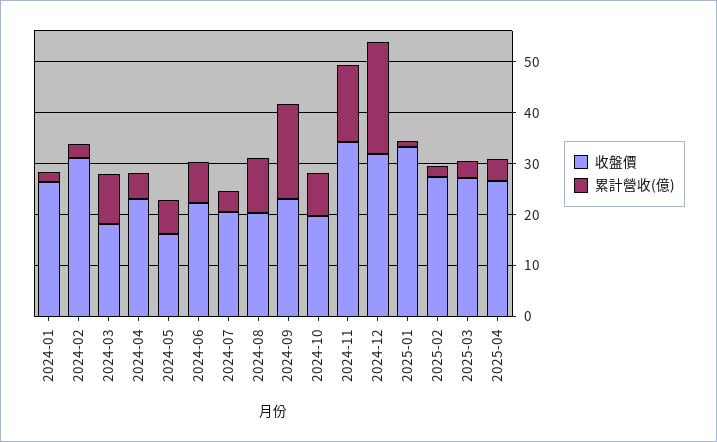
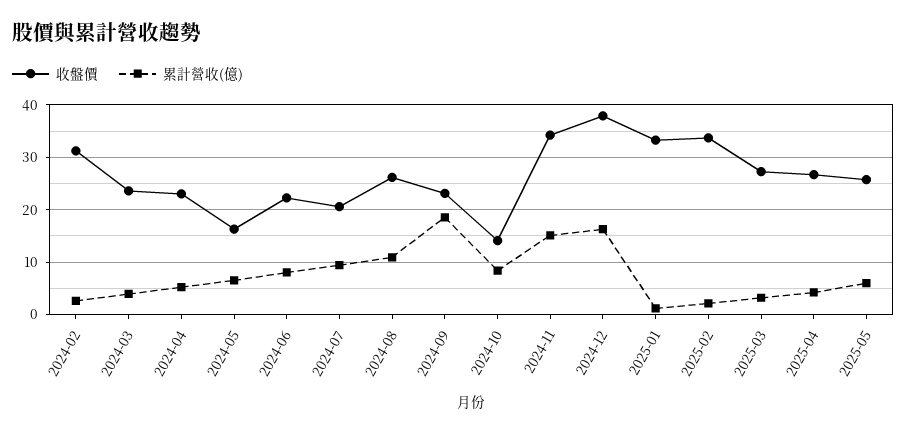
收盤價, 2024-01: 26 -> none
累計營收(億), 2024-01: 2 -> none
收盤價, 2024-03: 18 -> 24
累計營收(億), 2024-03: 10 -> 4
累計營收(億), 2024-07: 4 -> 10
收盤價, 2024-08: 20 -> 26
收盤價, 2024-10: 20 -> 14
收盤價, 2024-12: 32 -> 38
累計營收(億), 2024-12: 22 -> 16
收盤價, 2025-02: 28 -> 34
收盤價, 2025-05: none -> 26
累計營收(億), 2025-05: none -> 6

